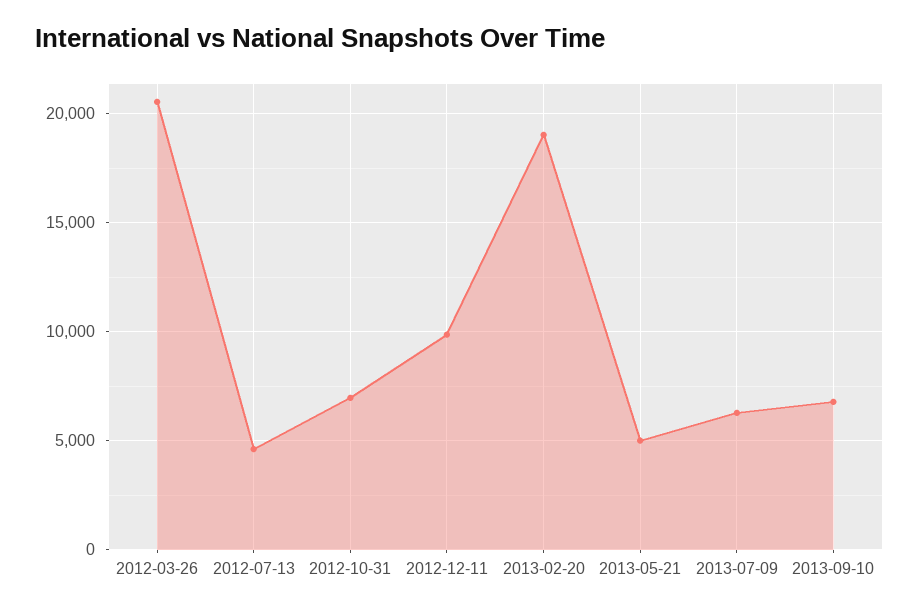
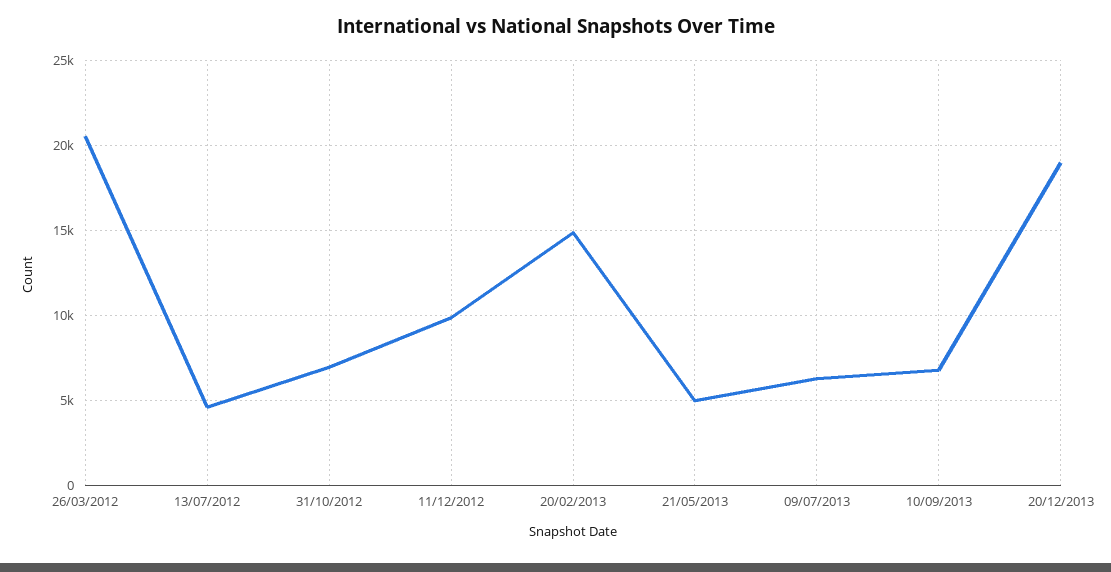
2013-02-20: 19000 -> 15000
20/12/2013: none -> 19000

